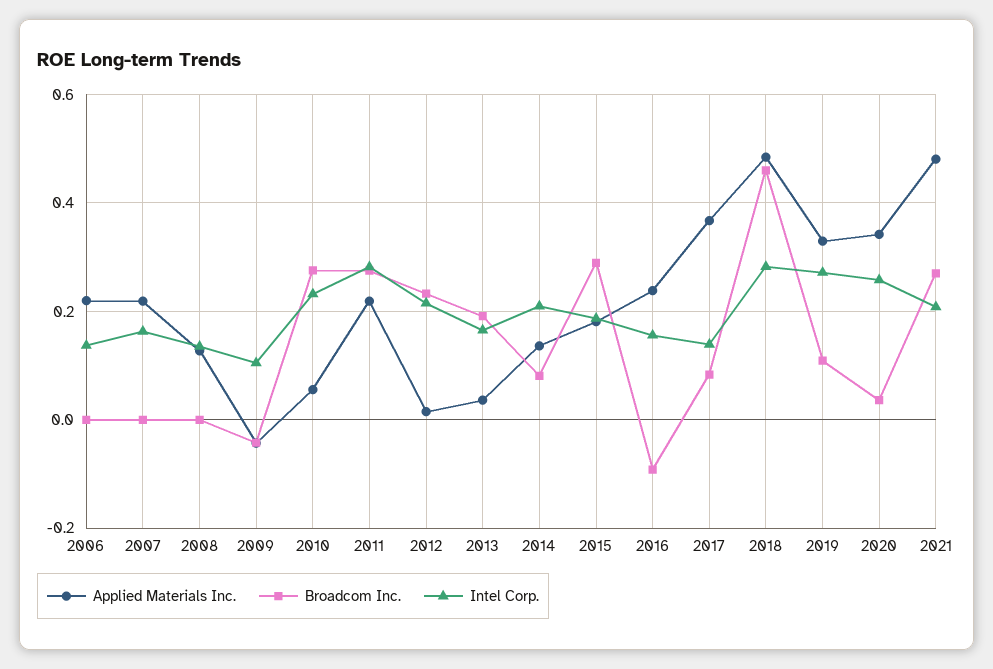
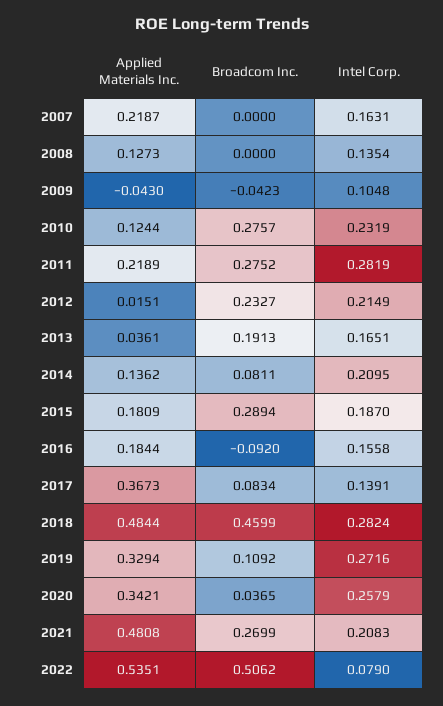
Applied Materials Inc., 2006: 0.22 -> none
Broadcom Inc., 2006: 0 -> none
Intel Corp., 2006: 0.14 -> none
Applied Materials Inc., 2010: 0.06 -> 0.1244
Applied Materials Inc., 2016: 0.24 -> 0.1844
Applied Materials Inc., 2022: none -> 0.5351
Broadcom Inc., 2022: none -> 0.5062
Intel Corp., 2022: none -> 0.079

